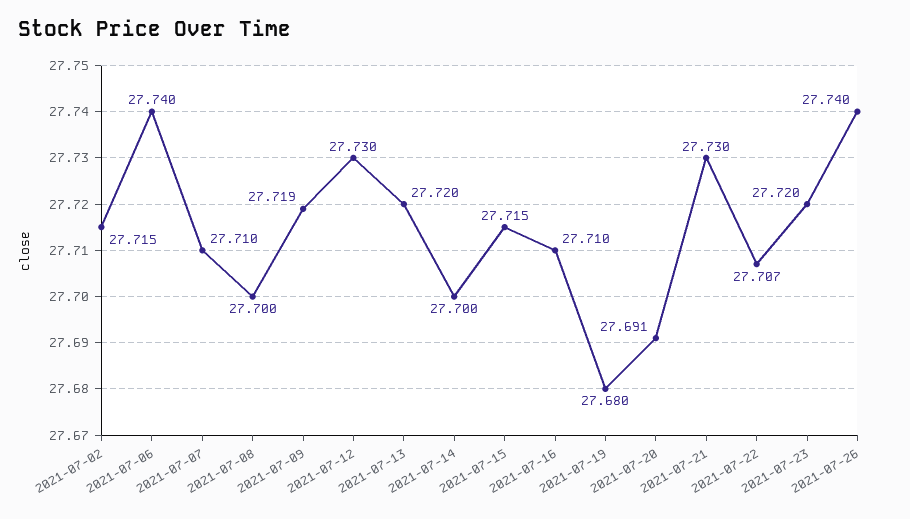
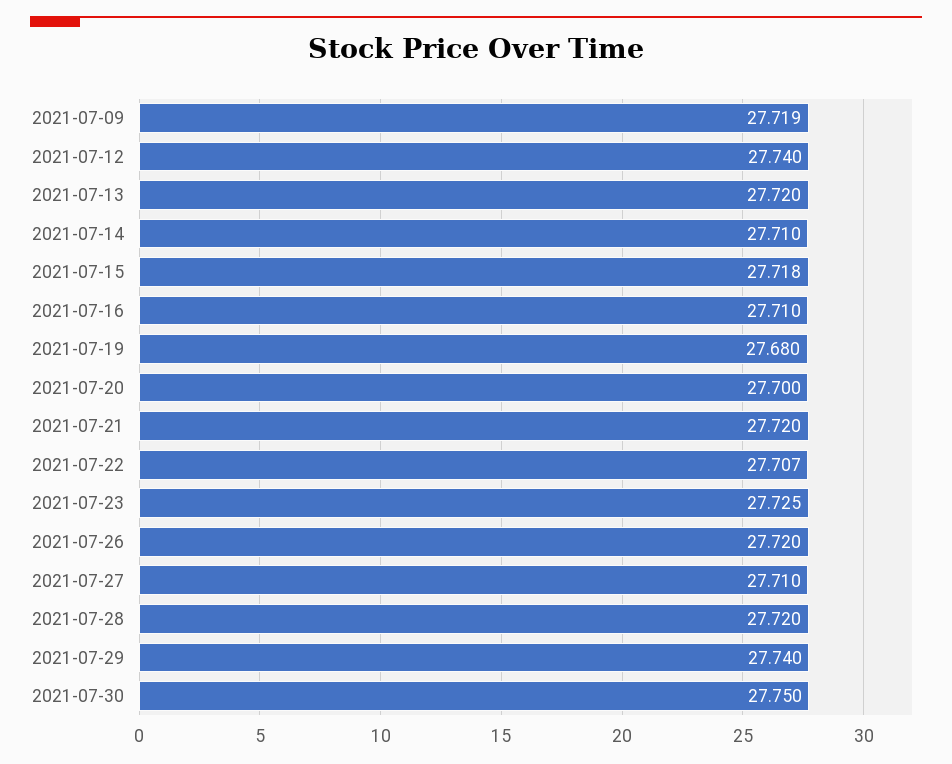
2021-07-02: 27.715 -> none
2021-07-06: 27.74 -> none
2021-07-07: 27.71 -> none
2021-07-08: 27.7 -> none
2021-07-12: 27.73 -> 27.74
2021-07-14: 27.7 -> 27.71
2021-07-15: 27.715 -> 27.718
2021-07-20: 27.691 -> 27.7
2021-07-21: 27.73 -> 27.72
2021-07-23: 27.72 -> 27.725
2021-07-26: 27.74 -> 27.72
2021-07-27: none -> 27.71
2021-07-28: none -> 27.72
2021-07-29: none -> 27.74
2021-07-30: none -> 27.75

